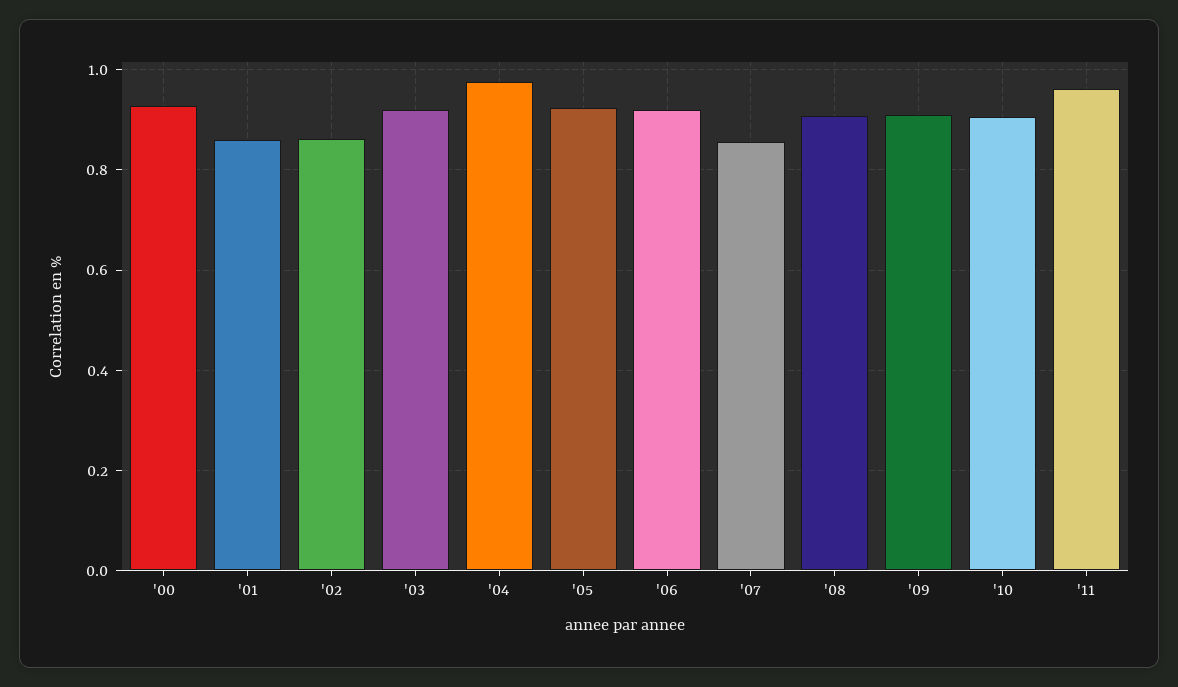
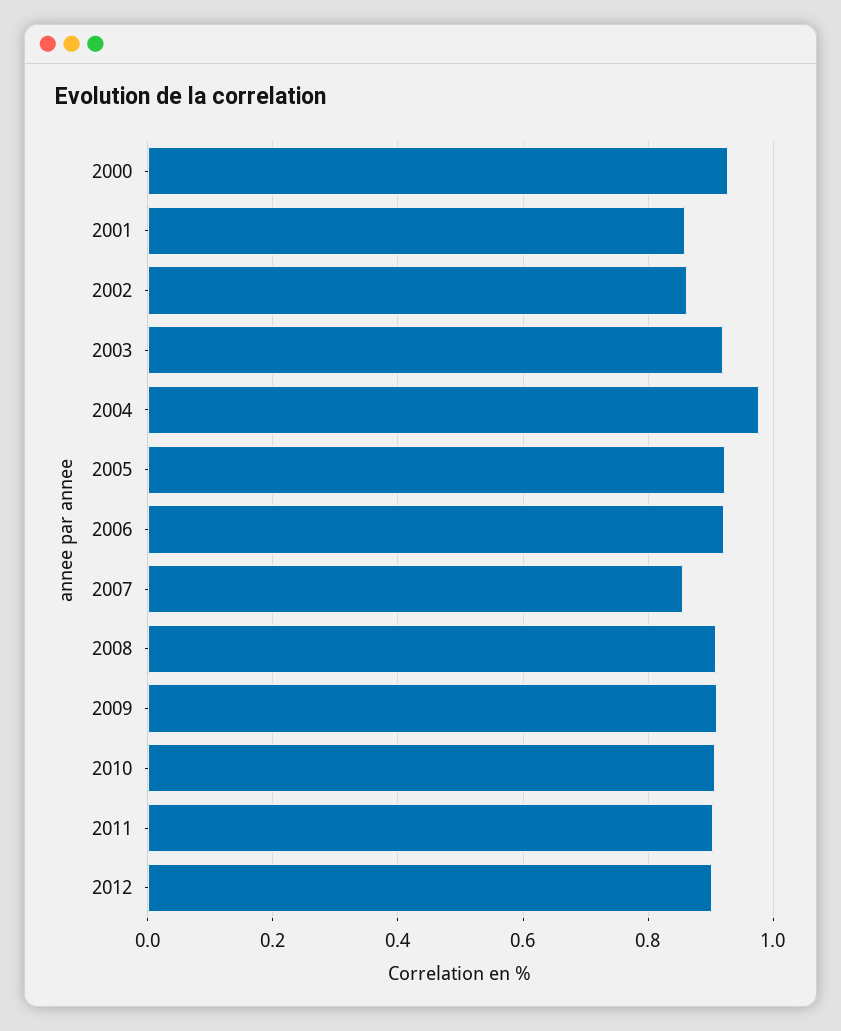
'11: 0.96 -> 0.9
2012: none -> 0.9

